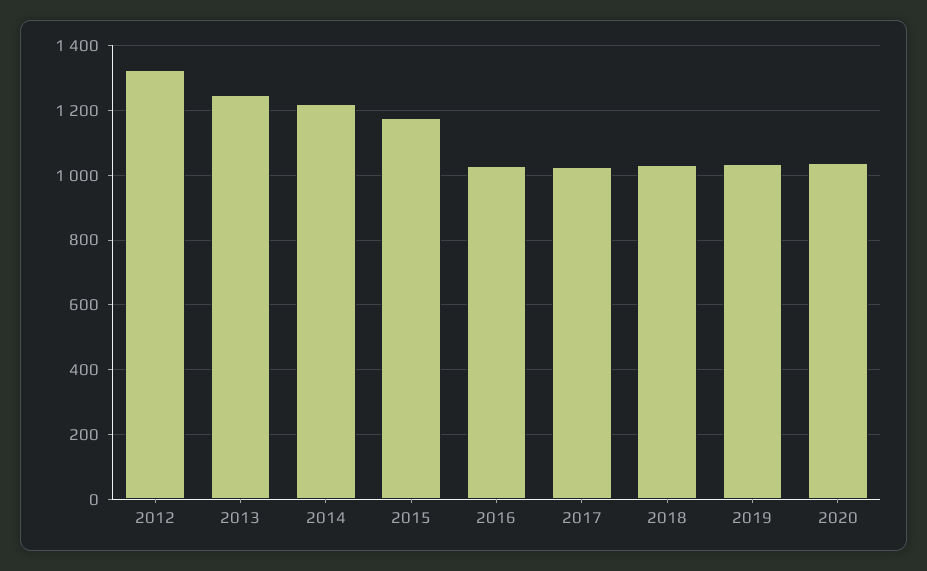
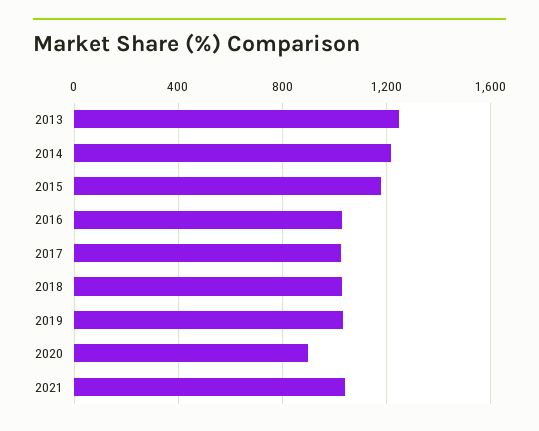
2012: 1320 -> none
2020: 1040 -> 900
2021: none -> 1050

